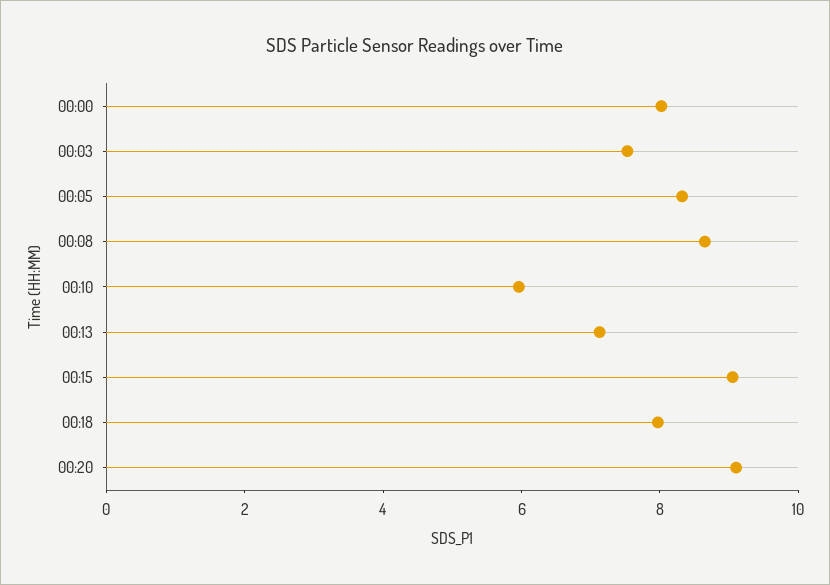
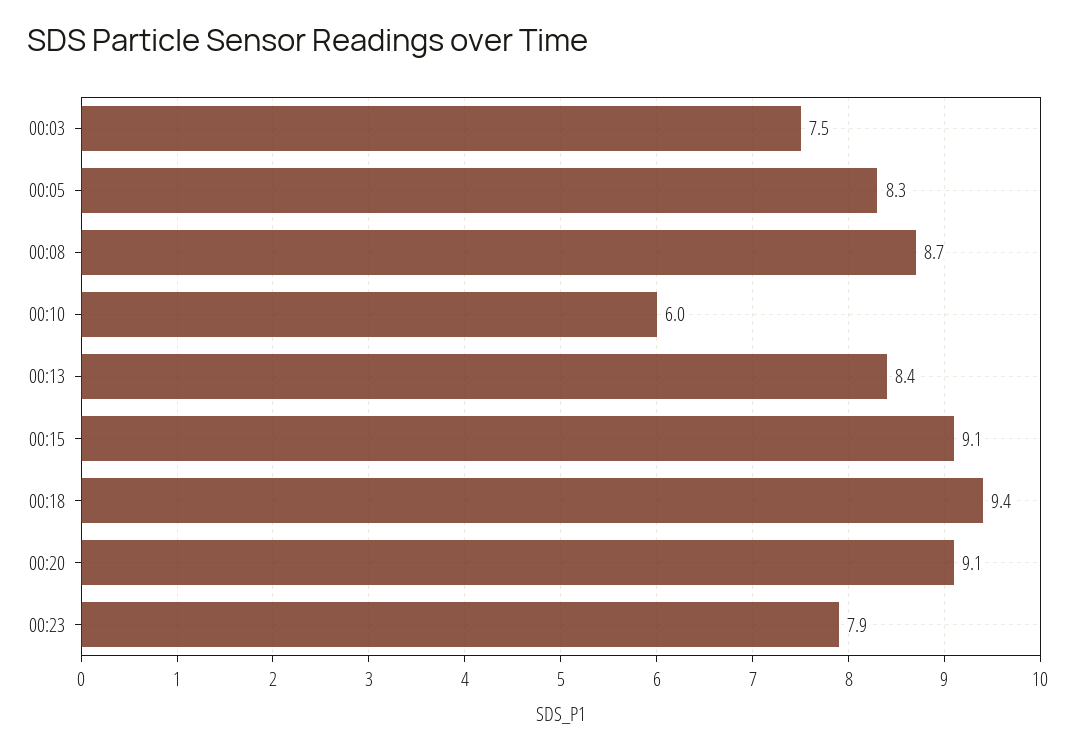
00:00: 8 -> none
00:13: 7 -> 8.4
00:18: 8 -> 9.4
00:23: none -> 7.9

